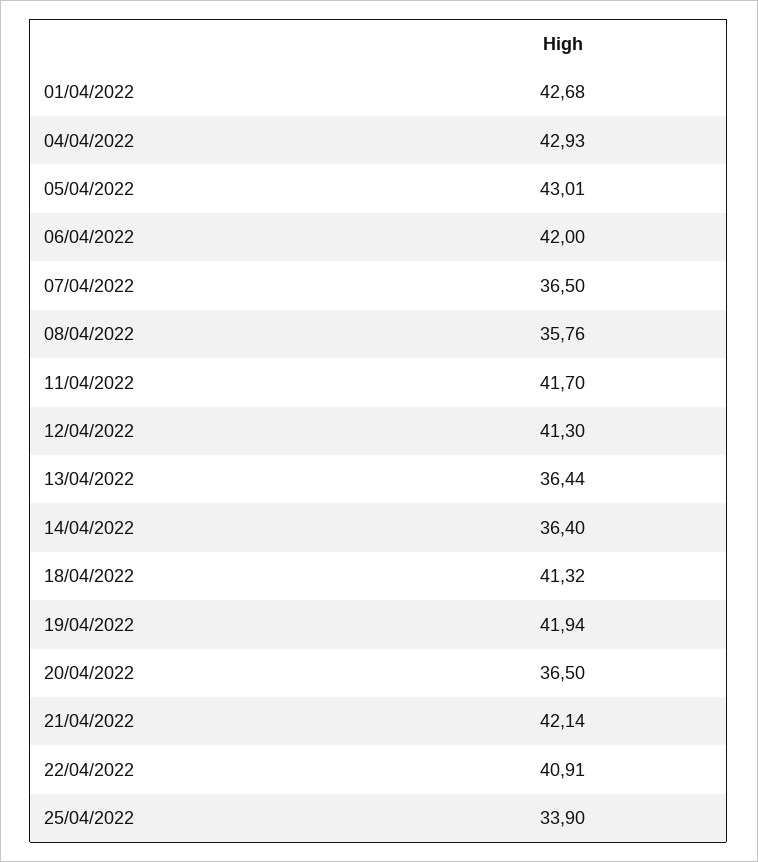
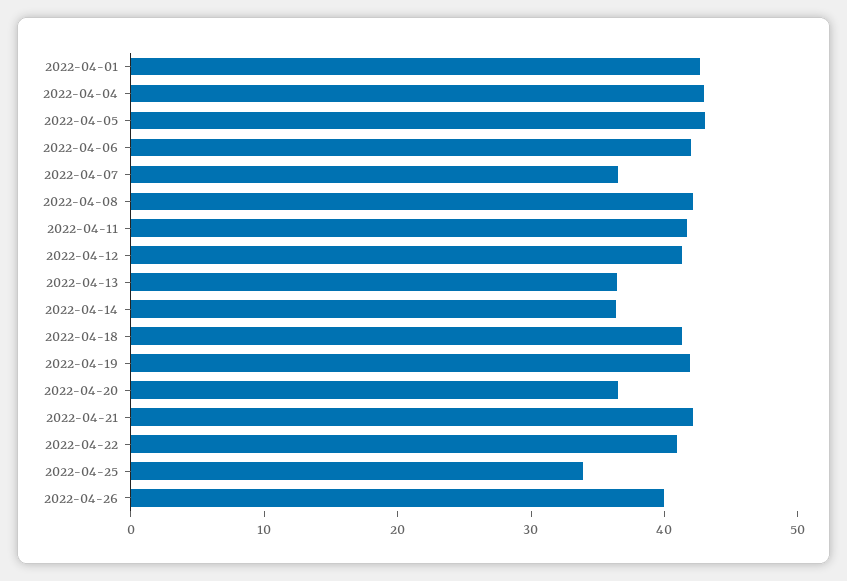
08/04/2022: 35.76 -> 42
2022-04-26: none -> 40

